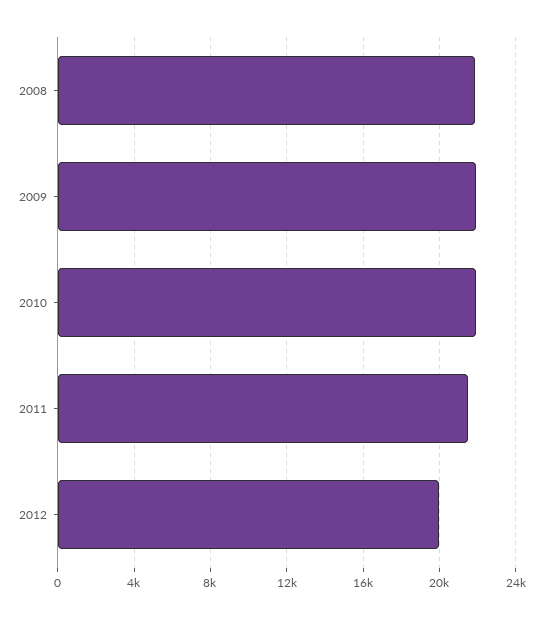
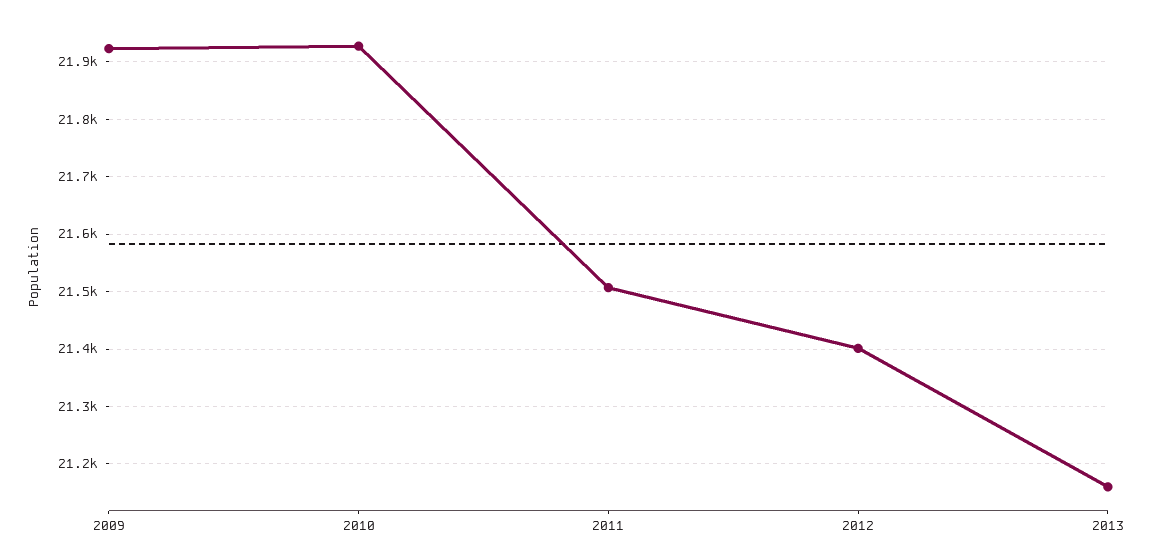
2008: 22000 -> none
2012: 20000 -> 21400
2013: none -> 21160

